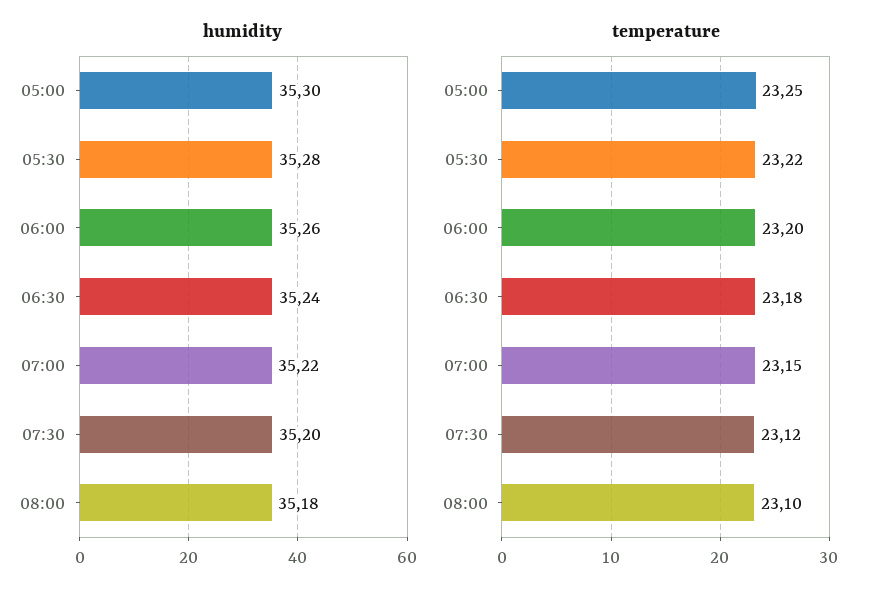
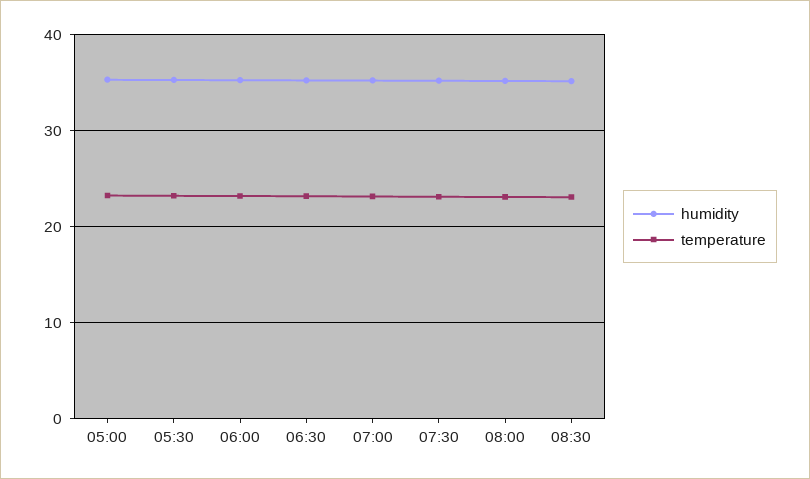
humidity, 08:30: none -> 35
temperature, 08:30: none -> 23

